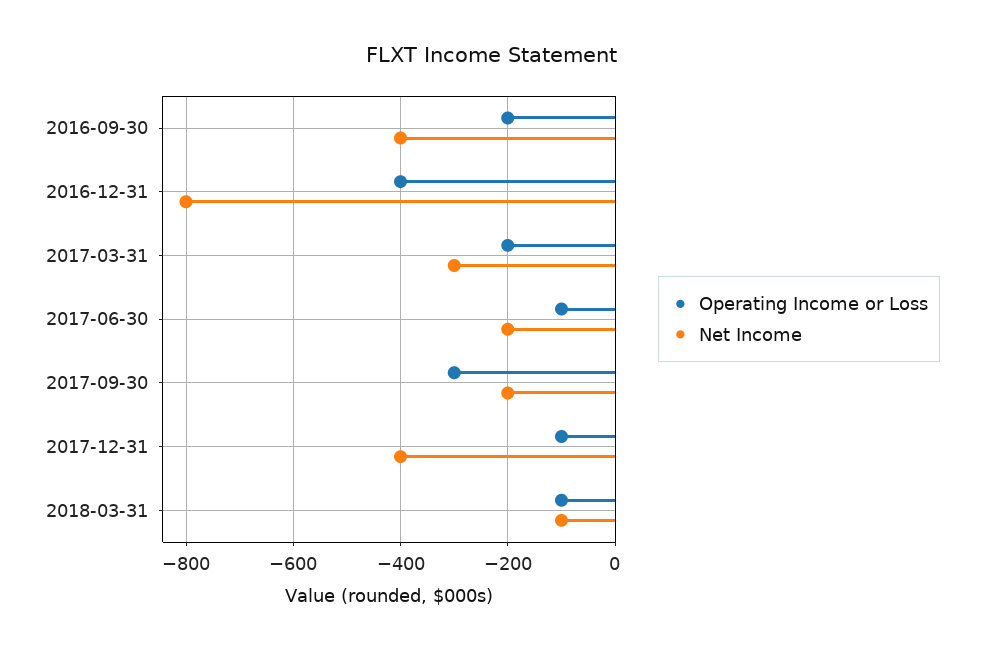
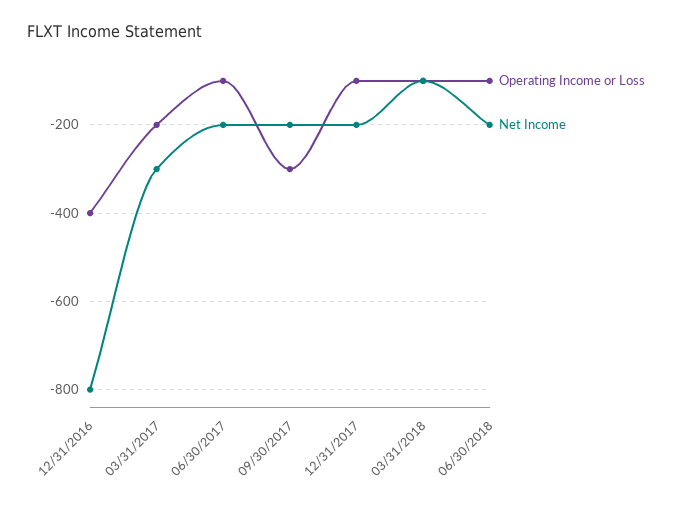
Operating Income or Loss, 2016-09-30: -200 -> none
Net Income, 2016-09-30: -400 -> none
Net Income, 2017-12-31: -400 -> -200
Operating Income or Loss, 06/30/2018: none -> -100
Net Income, 06/30/2018: none -> -200

